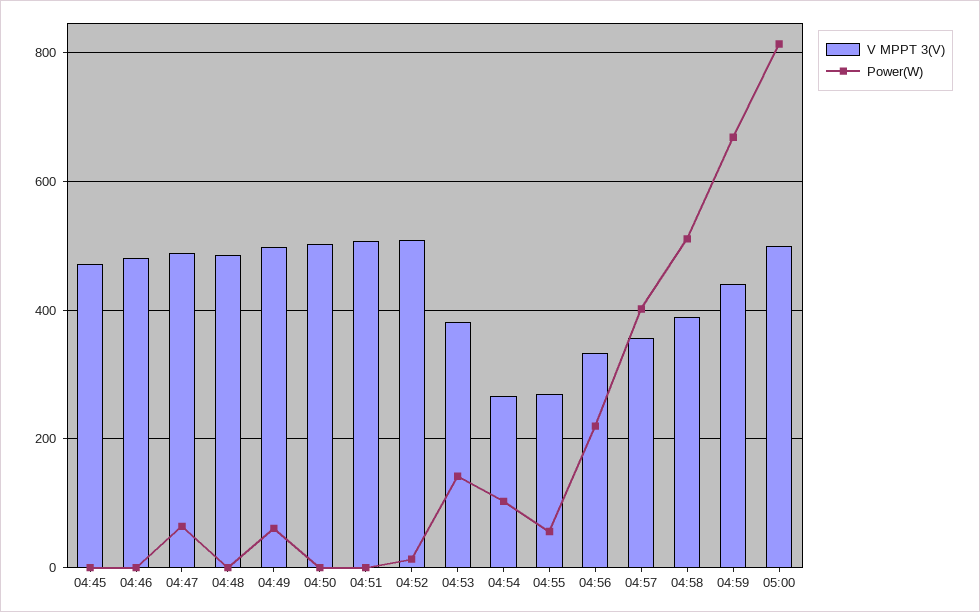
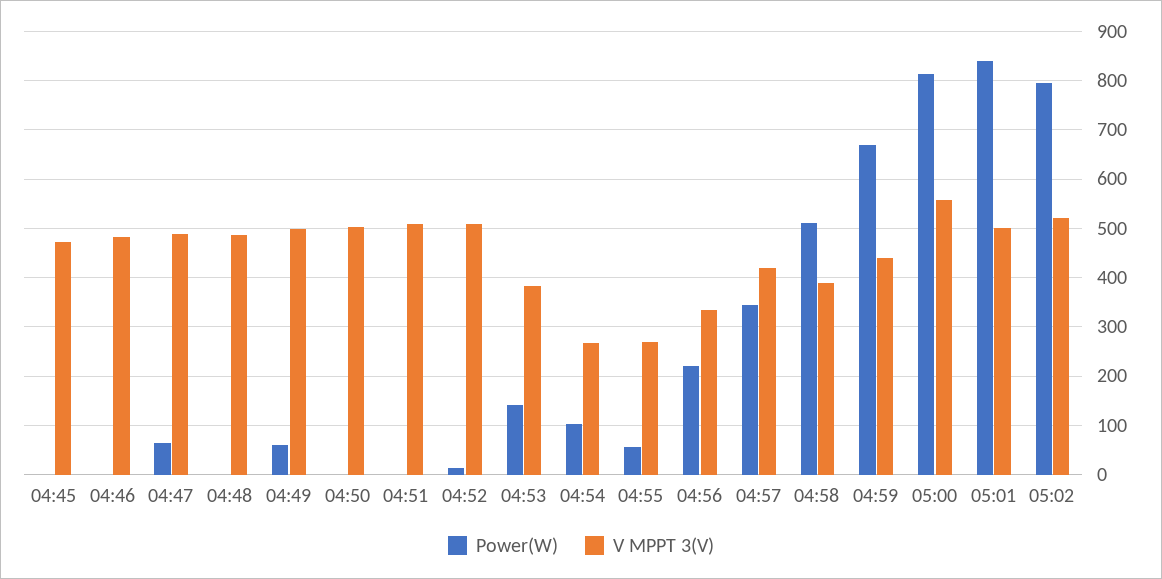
V MPPT 3(V), 04:57: 360 -> 420
Power(W), 04:57: 400 -> 340
V MPPT 3(V), 05:00: 500 -> 560
Power(W), 05:01: none -> 840
V MPPT 3(V), 05:01: none -> 500
Power(W), 05:02: none -> 800
V MPPT 3(V), 05:02: none -> 520

